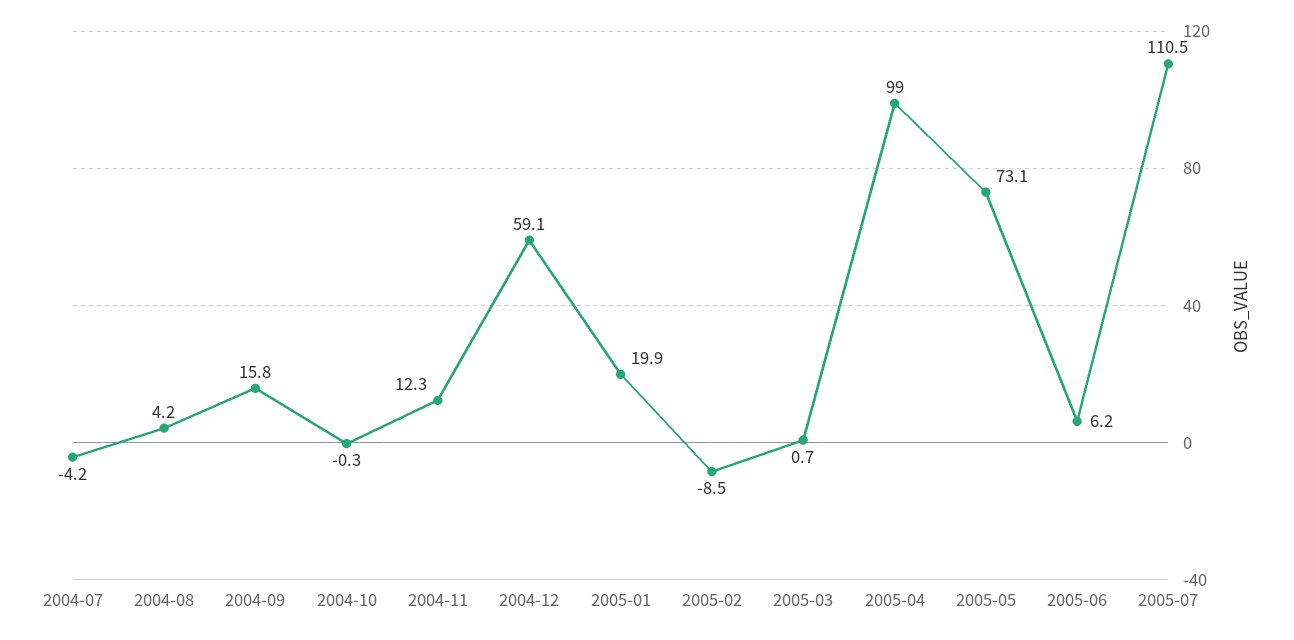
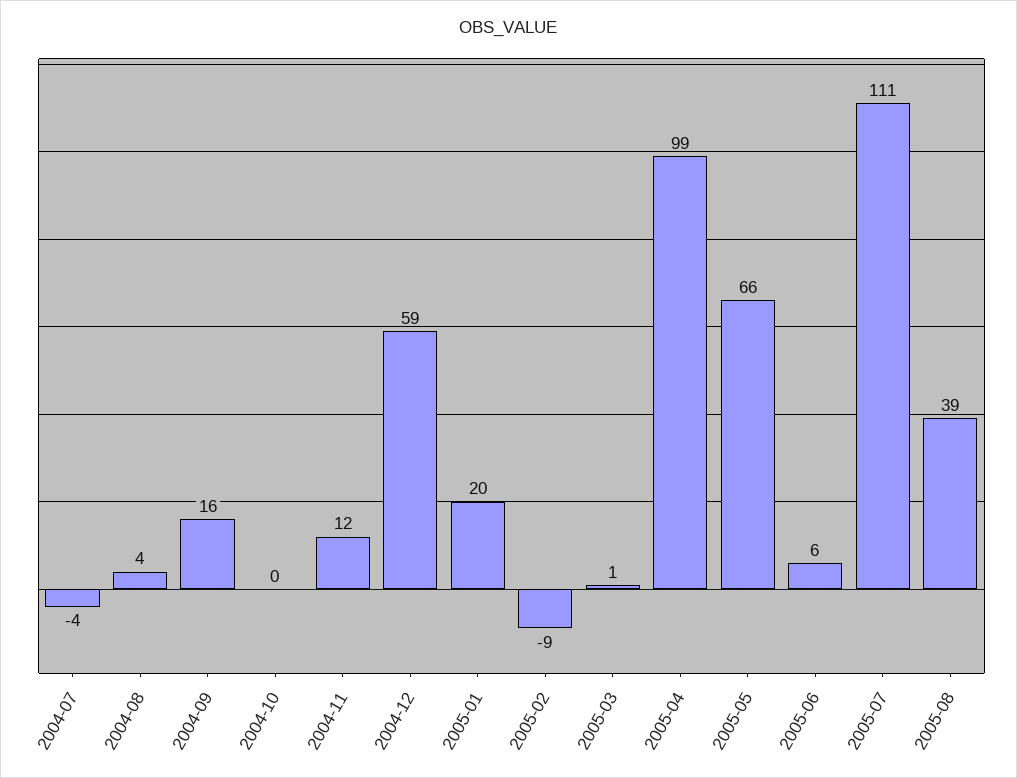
2005-05: 73.1 -> 66
2005-08: none -> 39

